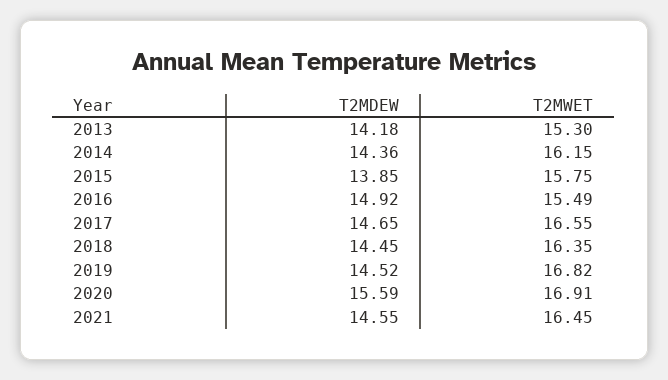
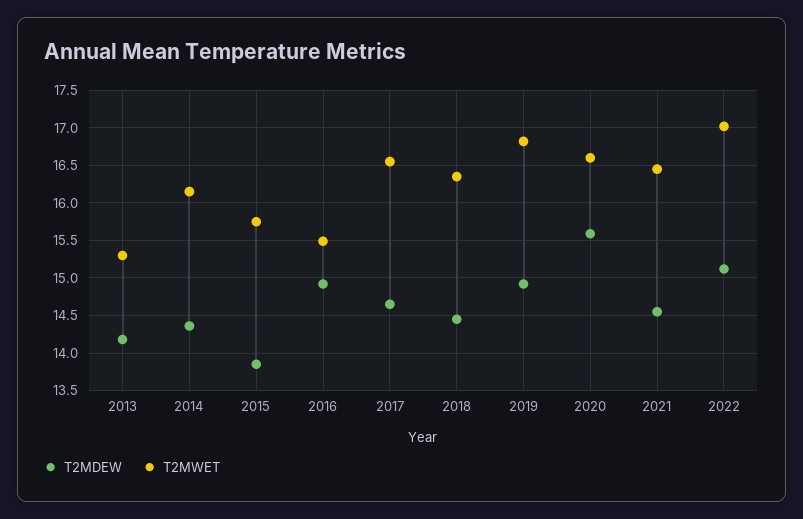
T2MDEW, 2019: 14.52 -> 14.9
T2MWET, 2020: 16.91 -> 16.6
T2MDEW, 2022: none -> 15.1
T2MWET, 2022: none -> 17

